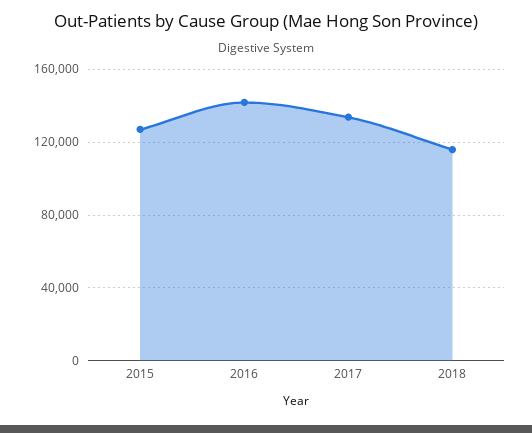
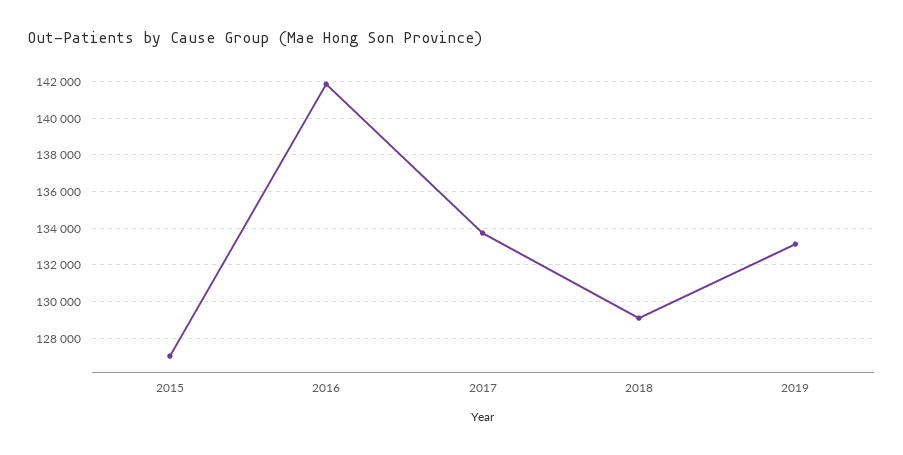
2018: 115000 -> 129000
2019: none -> 133000

